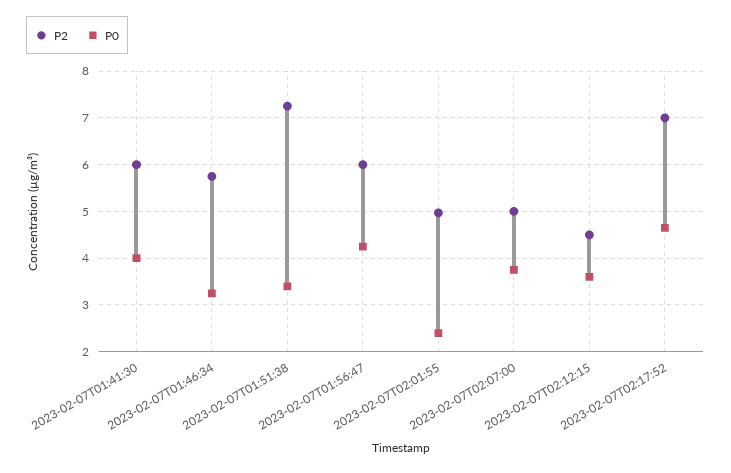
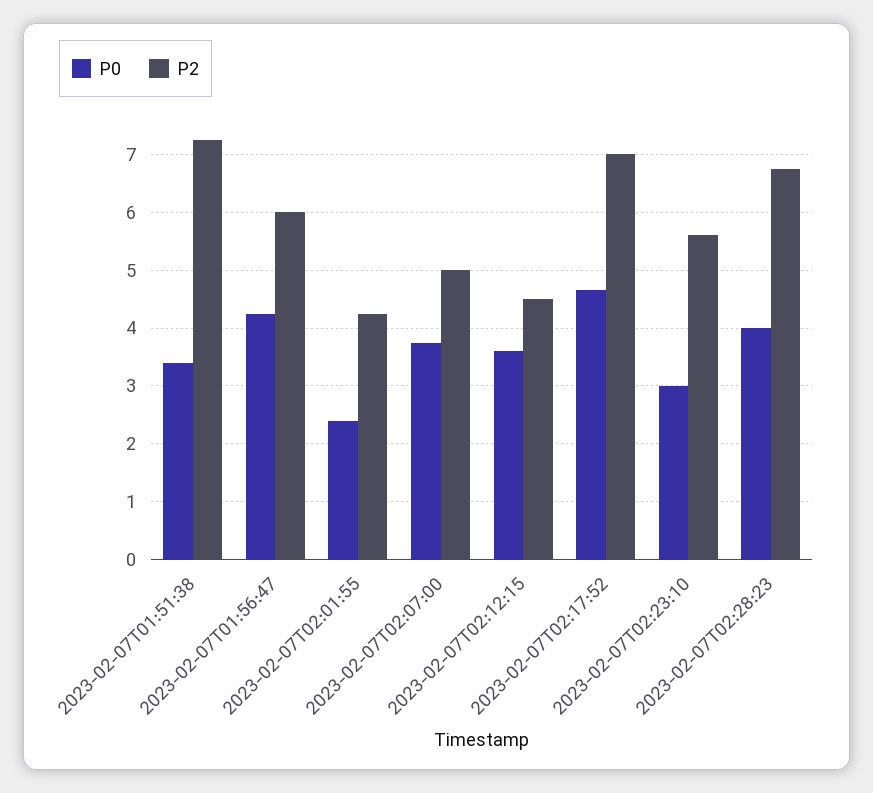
P2, 2023-02-07T01:41:30: 6 -> none
P0, 2023-02-07T01:41:30: 4 -> none
P2, 2023-02-07T01:46:34: 5.8 -> none
P0, 2023-02-07T01:46:34: 3.2 -> none
P2, 2023-02-07T02:01:55: 5 -> 4.2
P0, 2023-02-07T02:23:10: none -> 3
P2, 2023-02-07T02:23:10: none -> 5.6
P0, 2023-02-07T02:28:23: none -> 4
P2, 2023-02-07T02:28:23: none -> 6.8

